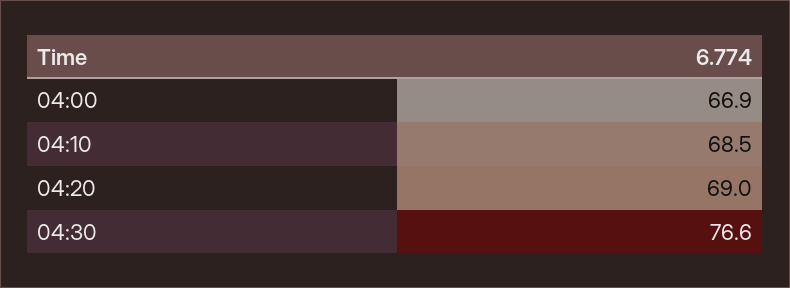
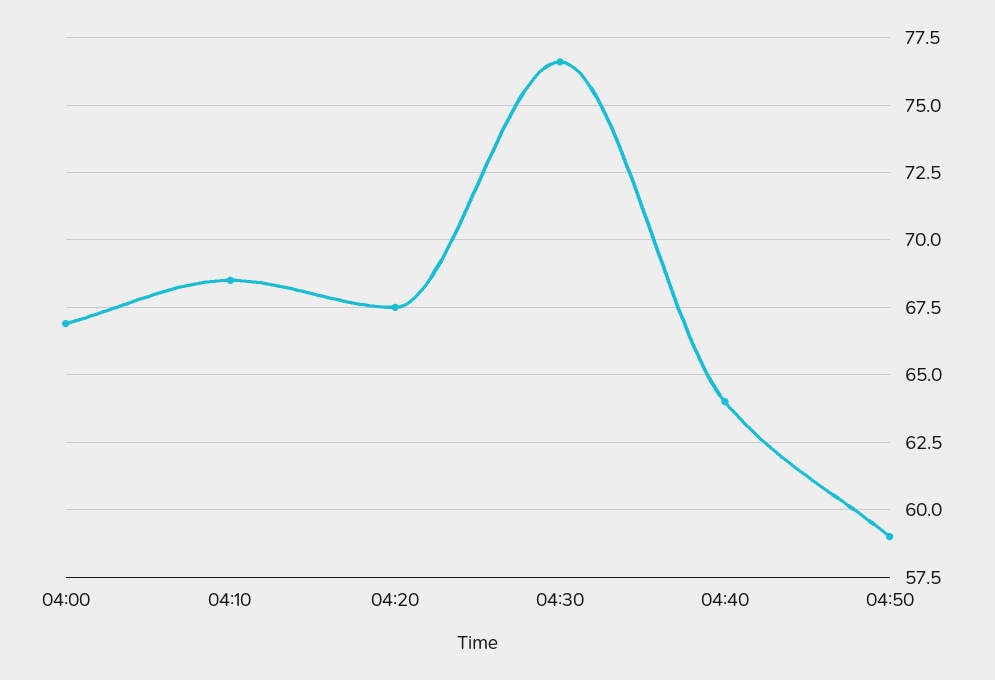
04:20: 69 -> 67.5
04:40: none -> 64
04:50: none -> 59

